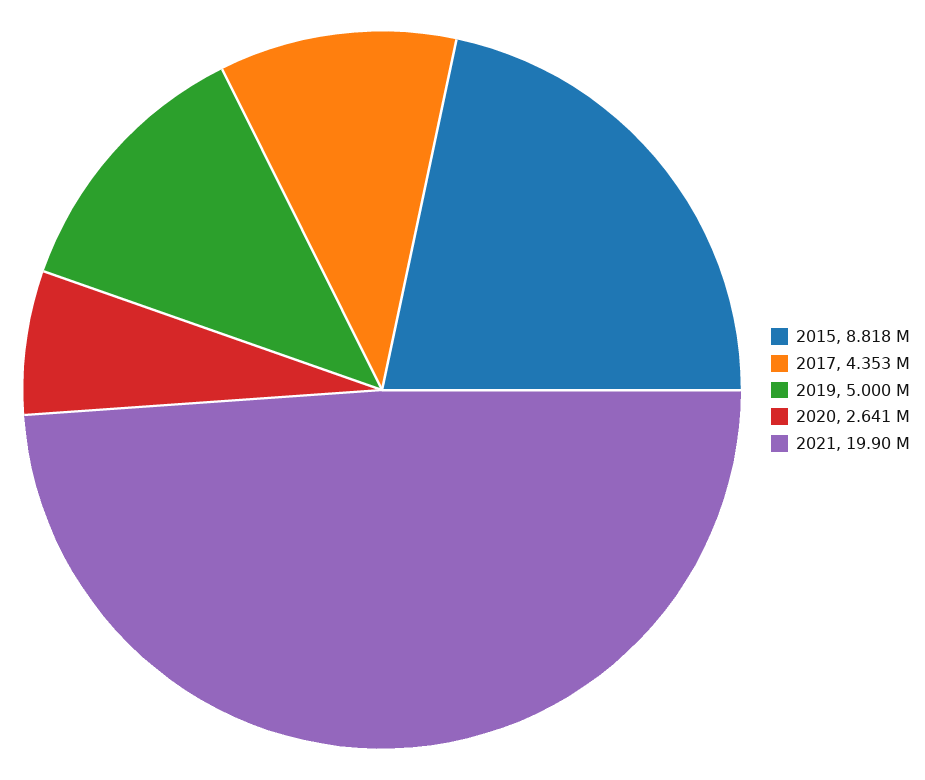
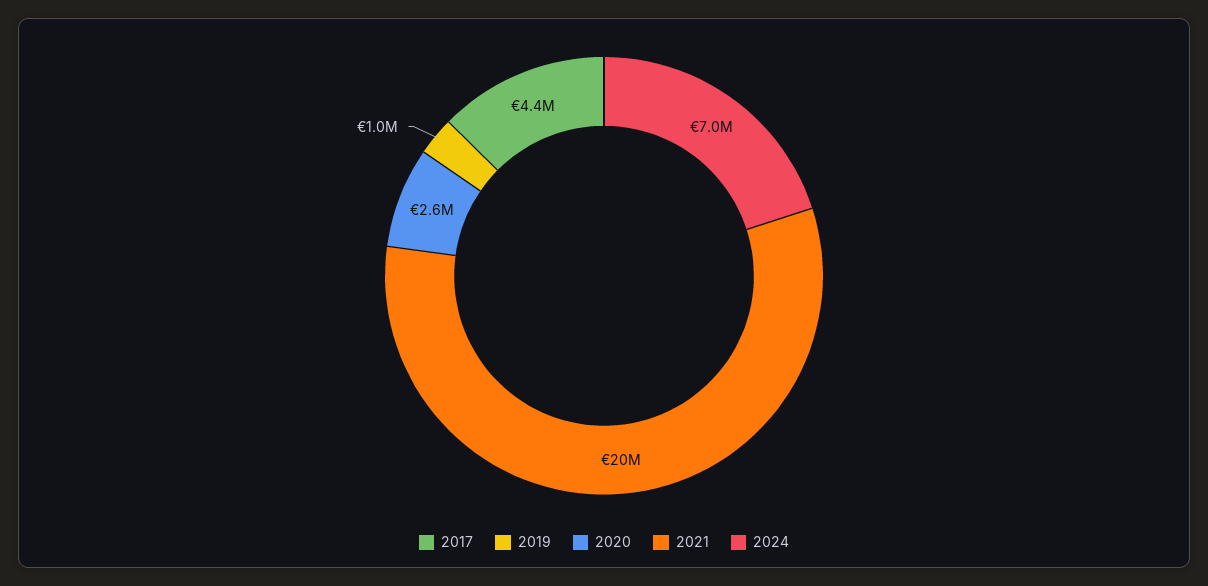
2015: 8818000 -> none
2019: 5000000 -> 1000000
2024: none -> 7000000

